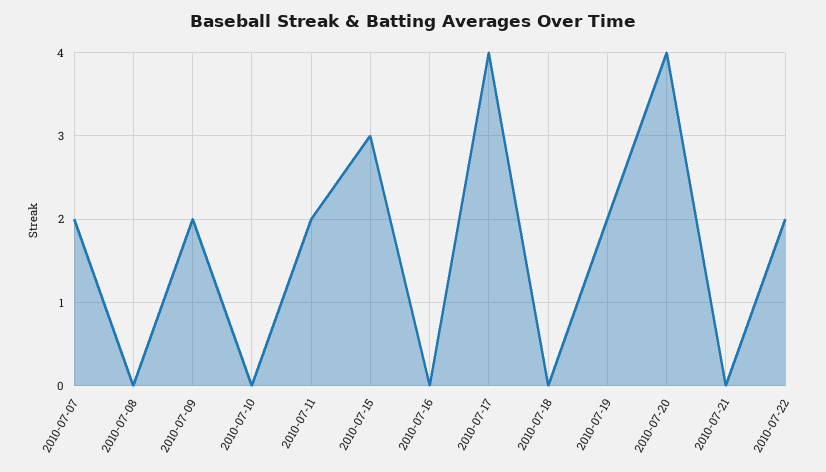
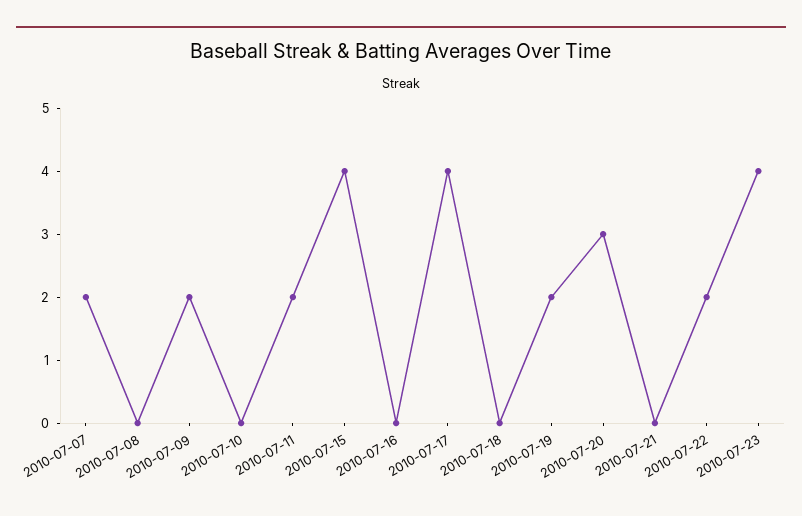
2010-07-15: 3 -> 4
2010-07-20: 4 -> 3
2010-07-23: none -> 4

